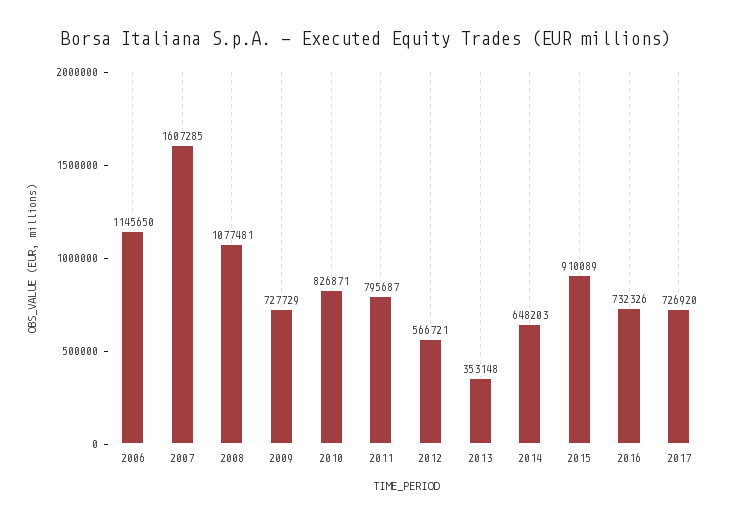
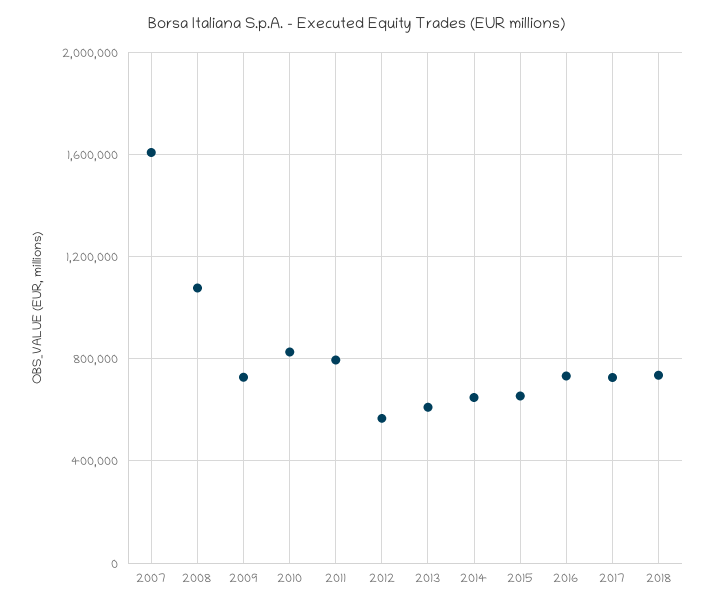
2006: 1145650 -> none
2013: 353148 -> 600000
2015: 910089 -> 650000
2018: none -> 750000

